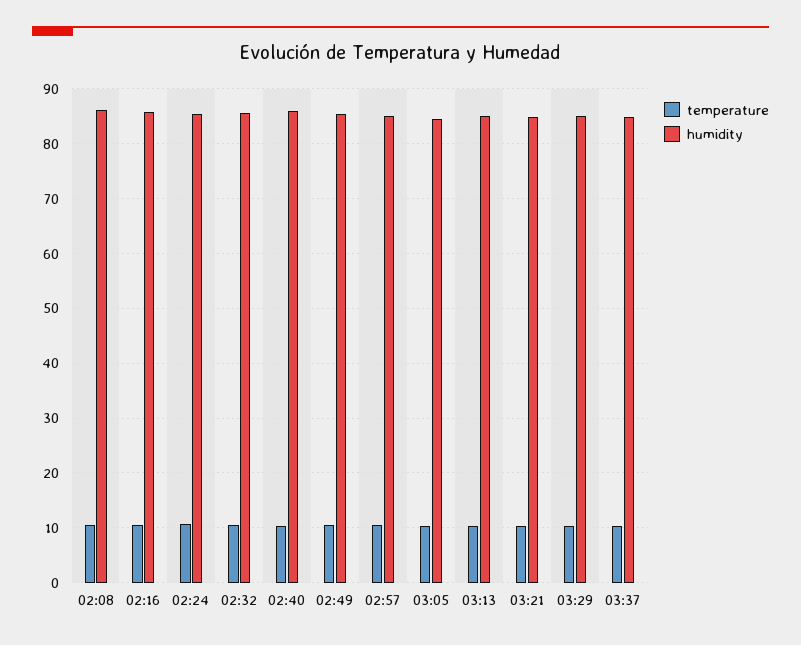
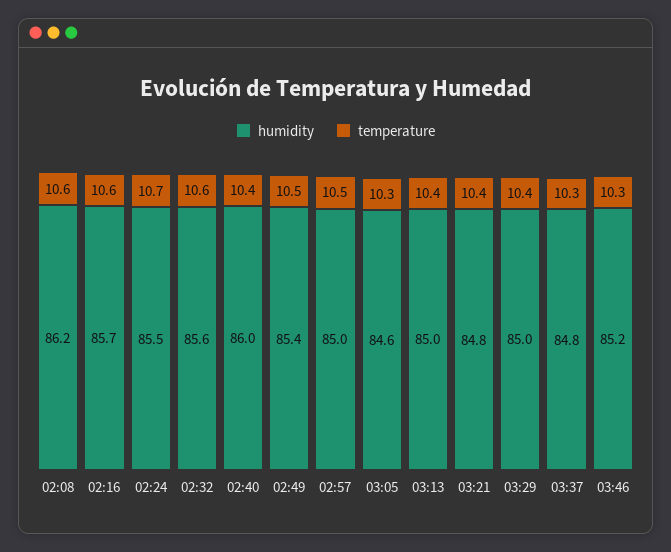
humidity, 03:46: none -> 85.2
temperature, 03:46: none -> 10.3

